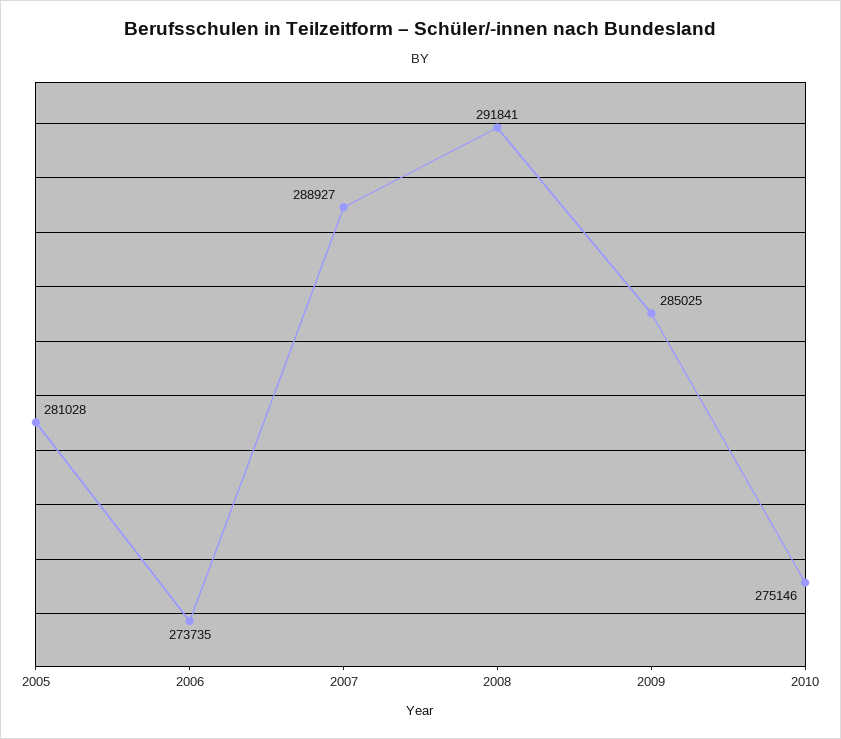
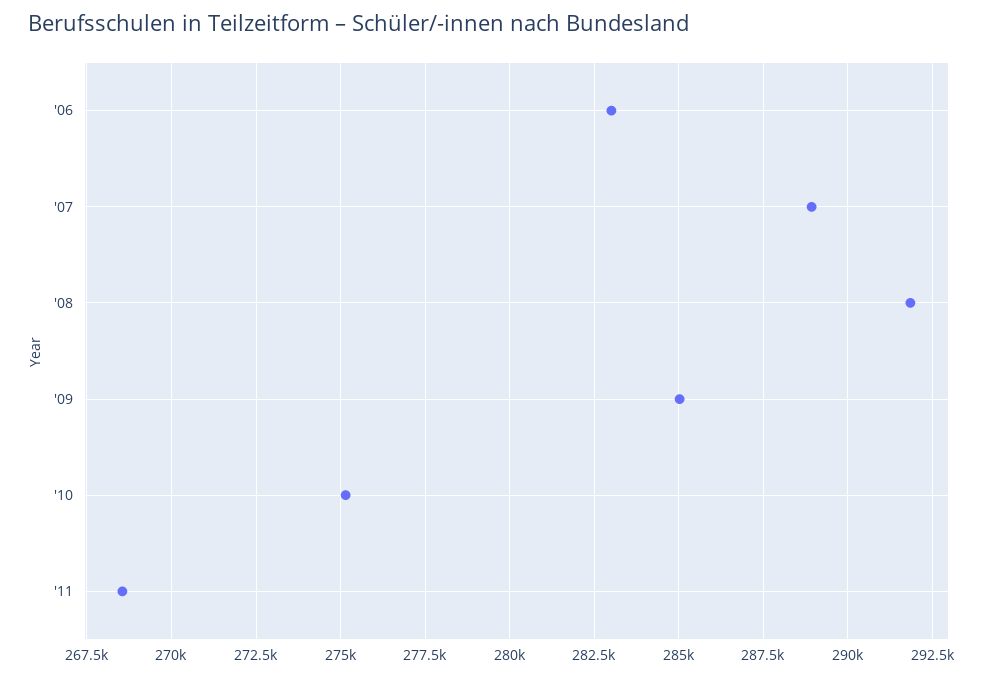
2005: 281028 -> none
2006: 273735 -> 283000
'11: none -> 268500

